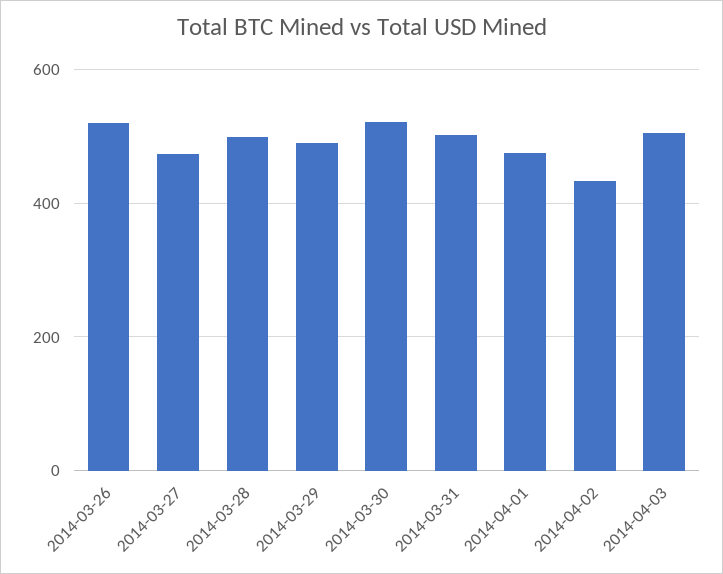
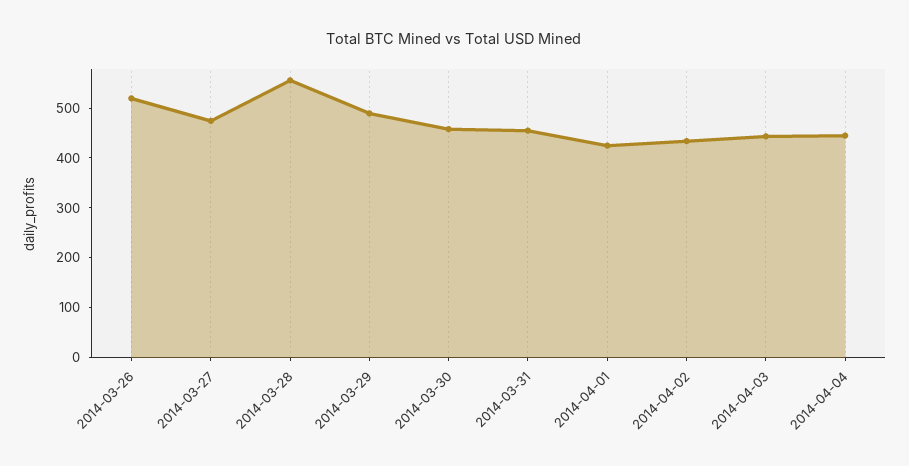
2014-03-28: 500 -> 560
2014-03-30: 520 -> 460
2014-03-31: 500 -> 460
2014-04-01: 480 -> 420
2014-04-03: 500 -> 440
2014-04-04: none -> 440

